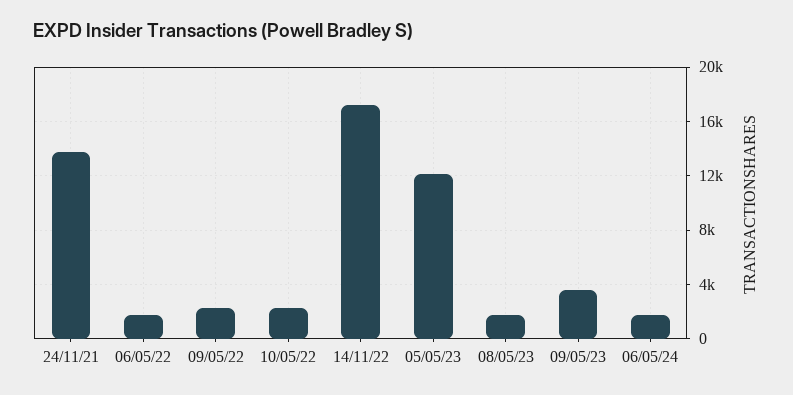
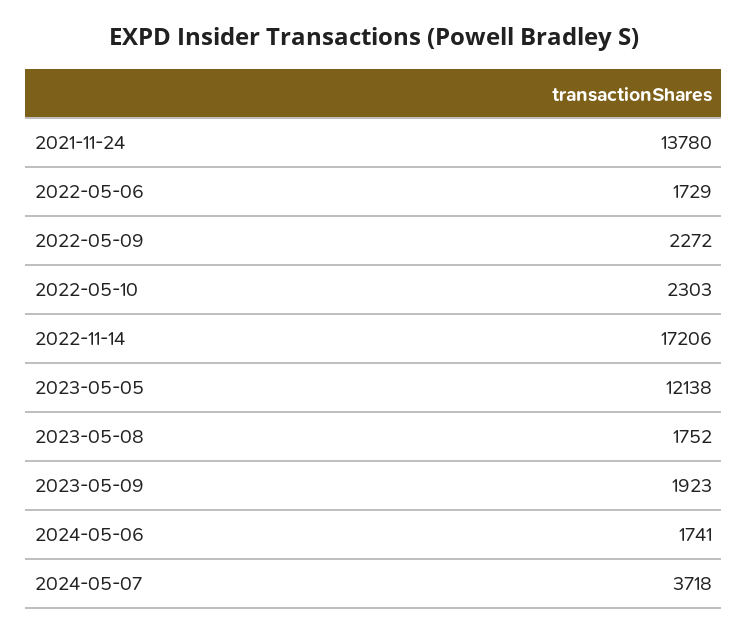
09/05/23: 3500 -> 1923
2024-05-07: none -> 3718

